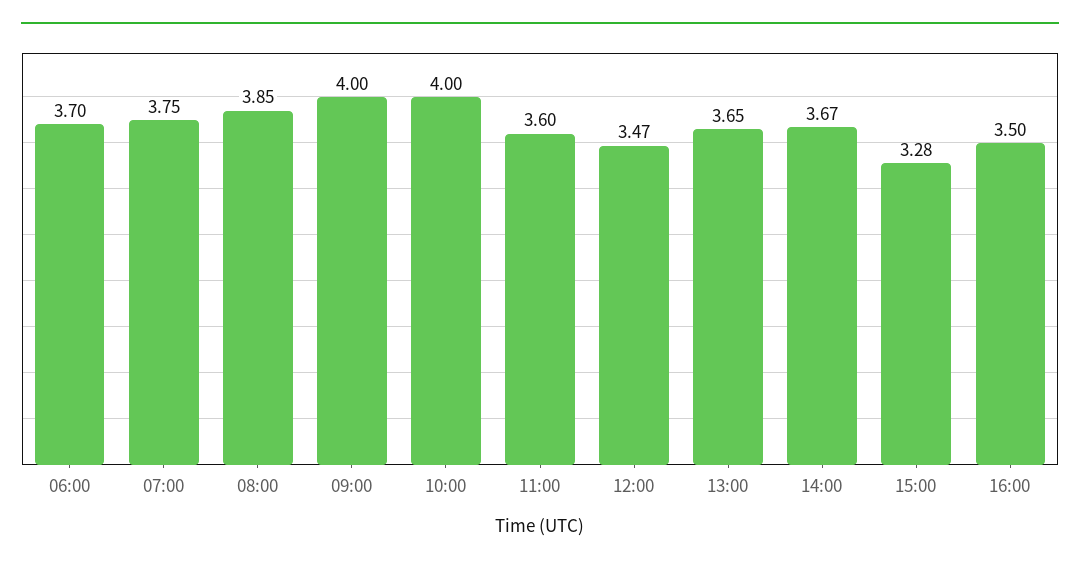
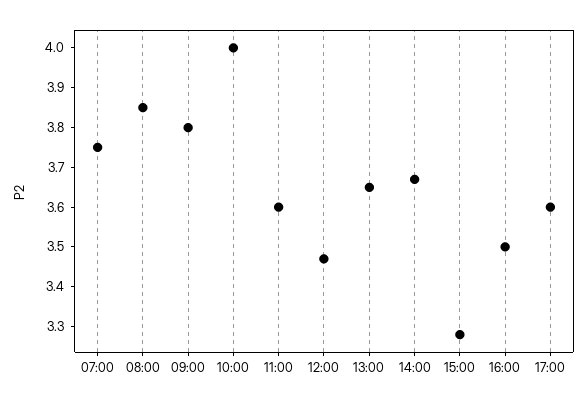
06:00: 3.7 -> none
09:00: 4 -> 3.8
17:00: none -> 3.6

